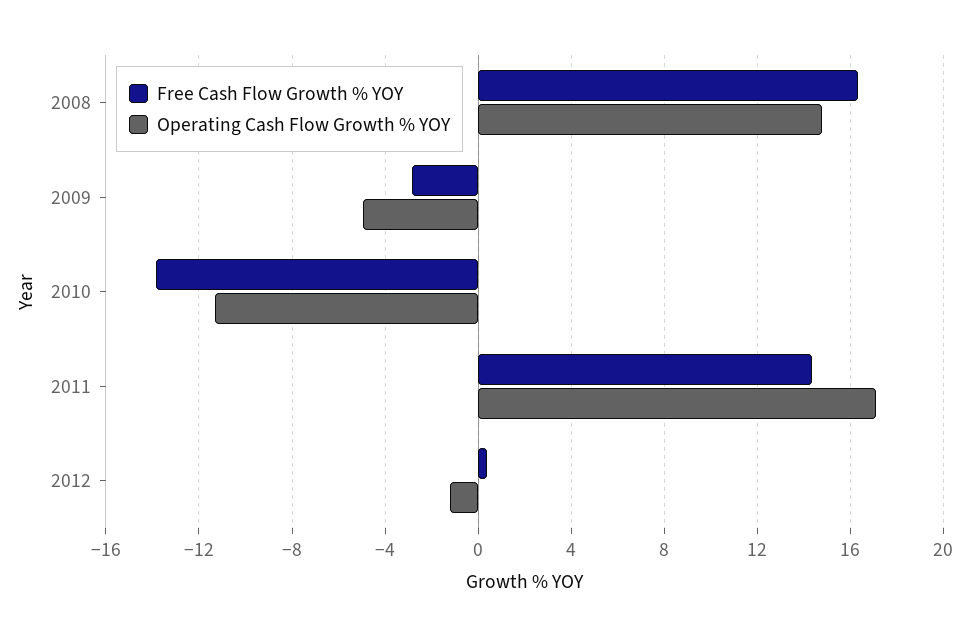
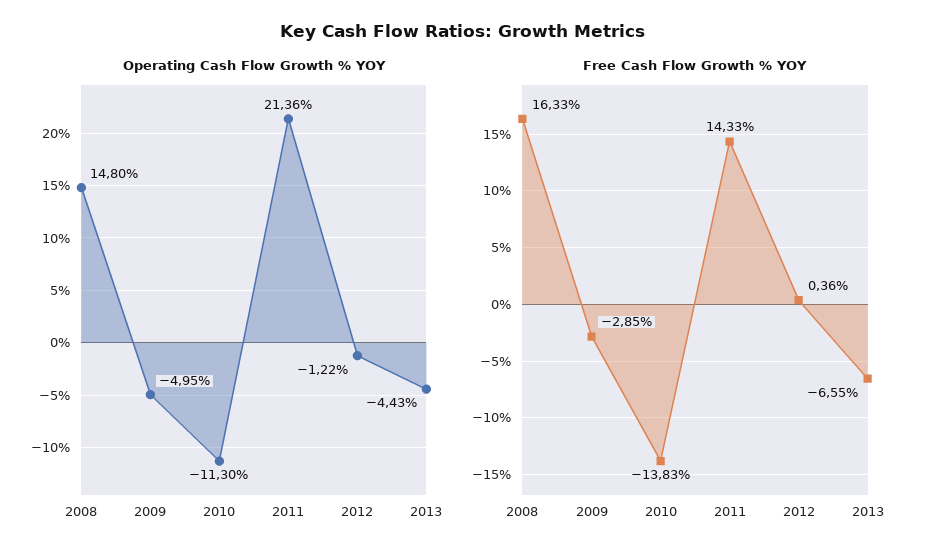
Operating Cash Flow Growth % YOY, 2011: 17 -> 21.36
Operating Cash Flow Growth % YOY, 2013: none -> -4.43
Free Cash Flow Growth % YOY, 2013: none -> -6.55

